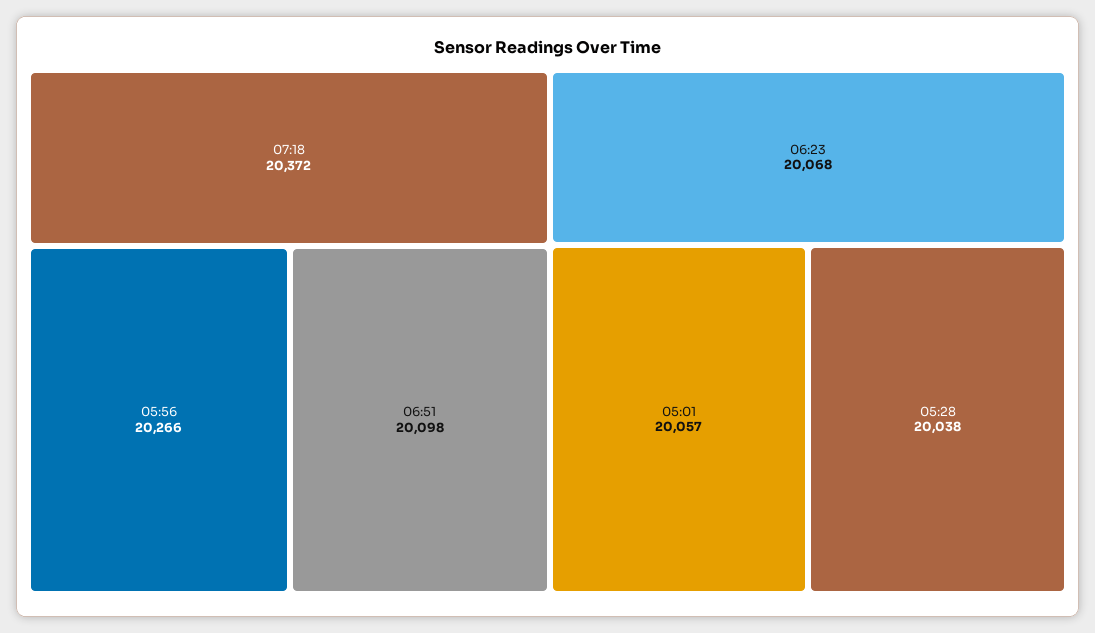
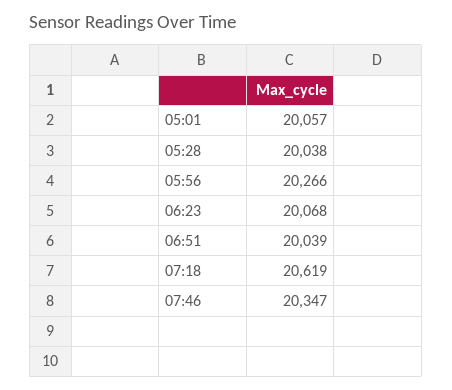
07:18: 20372 -> 20619
06:51: 20098 -> 20039
07:46: none -> 20347

